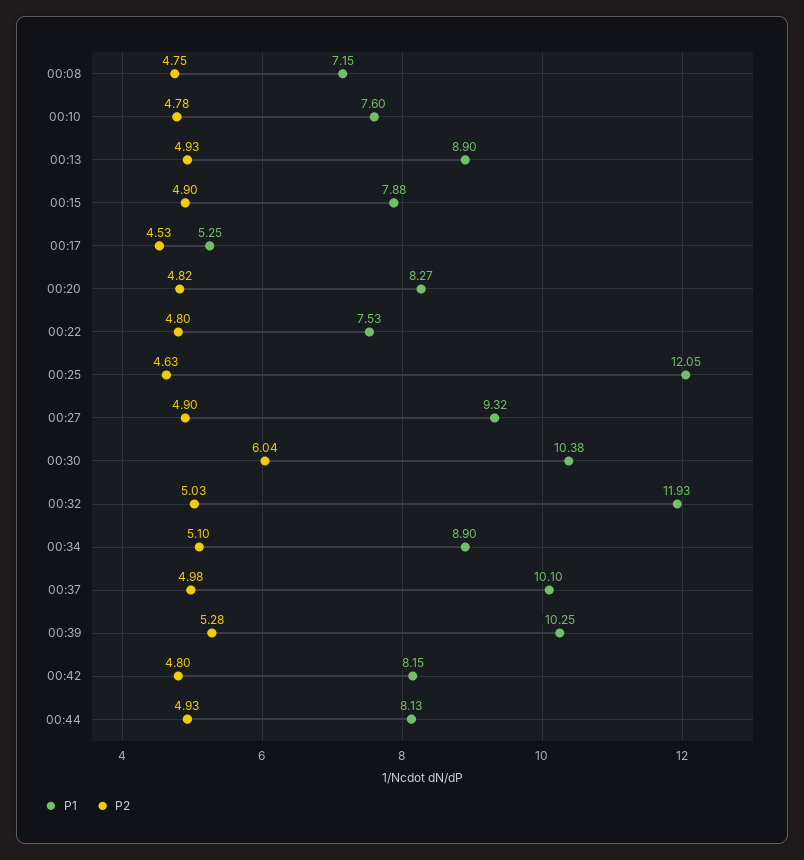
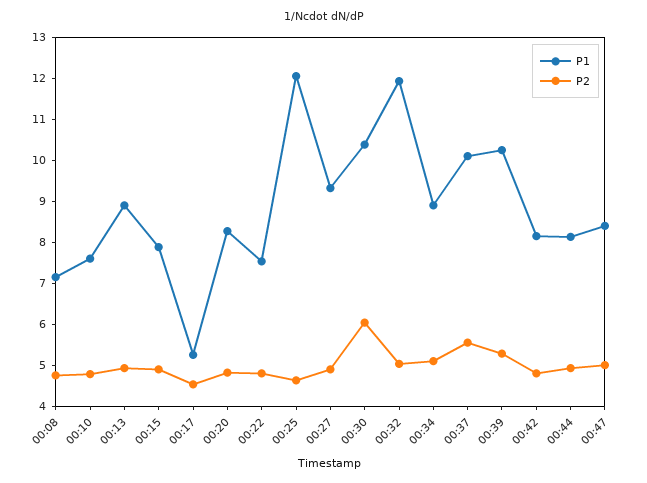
P2, 00:37: 4.98 -> 5.6
P1, 00:47: none -> 8.4
P2, 00:47: none -> 5

